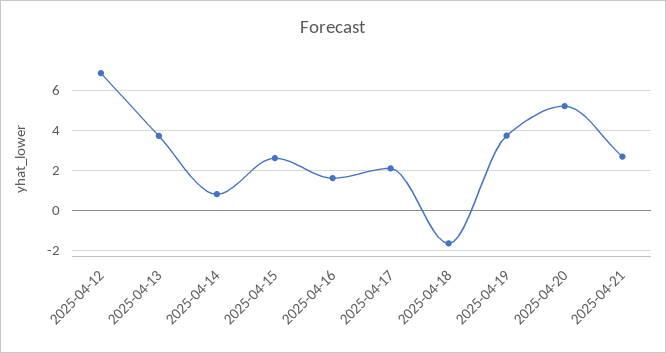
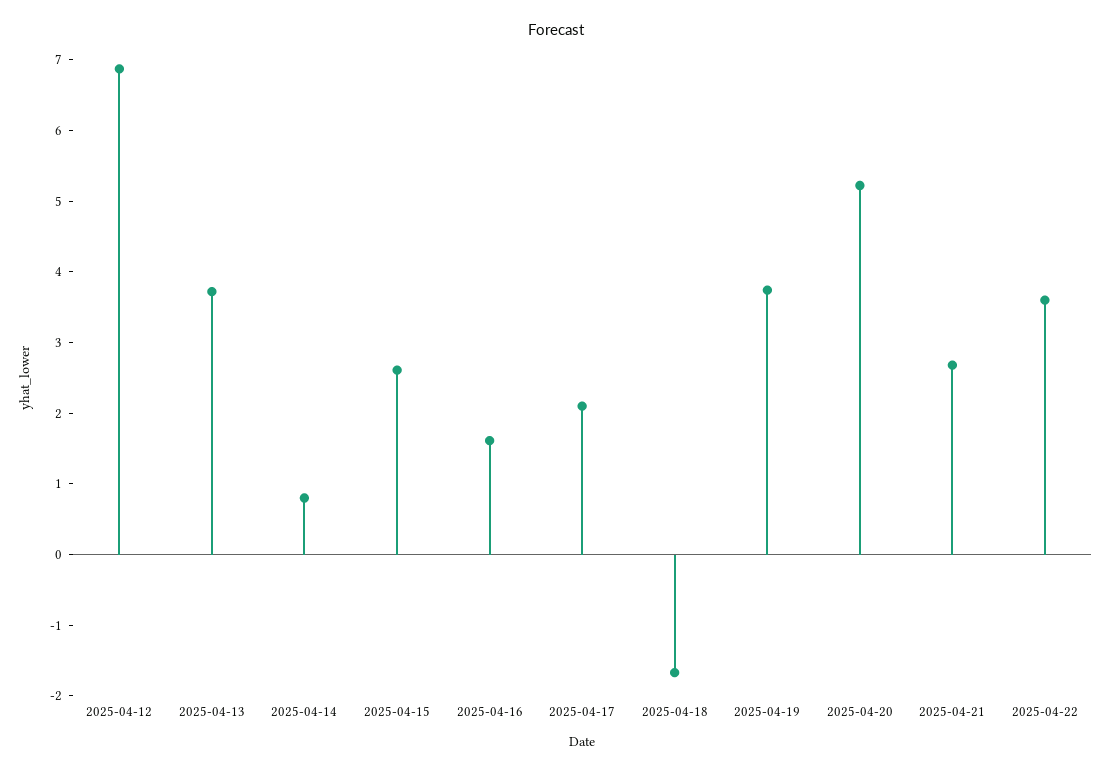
2025-04-22: none -> 3.6

